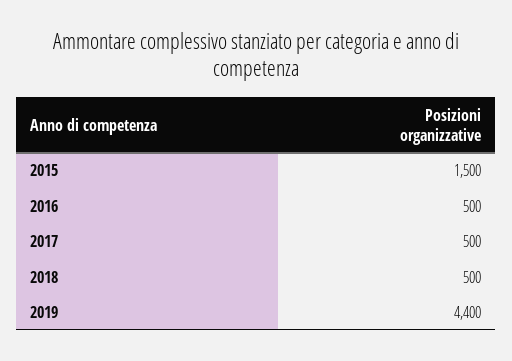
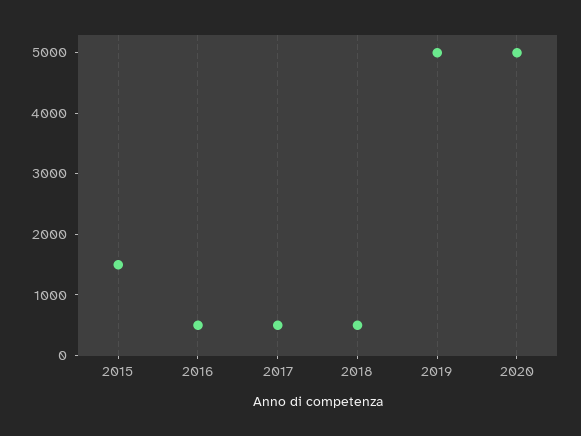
2019: 4400 -> 5000
2020: none -> 5000

